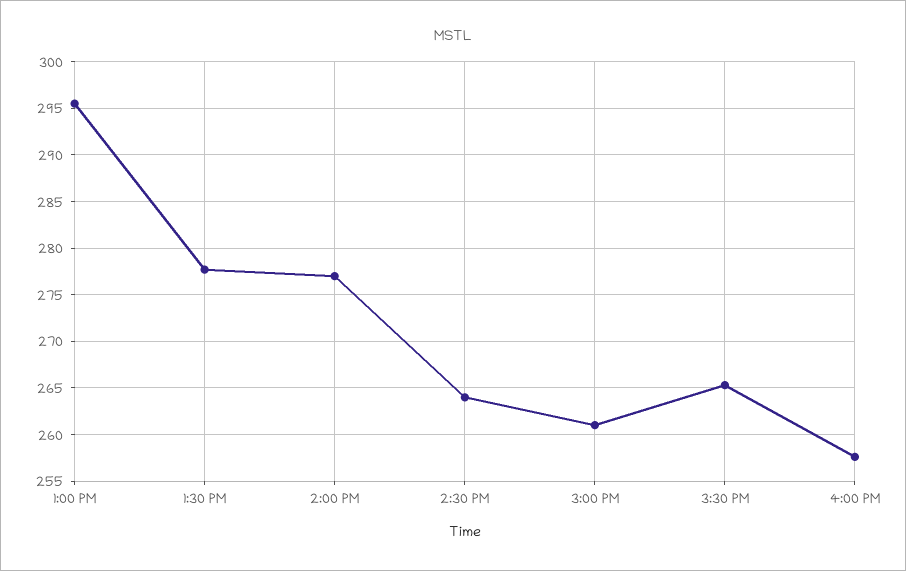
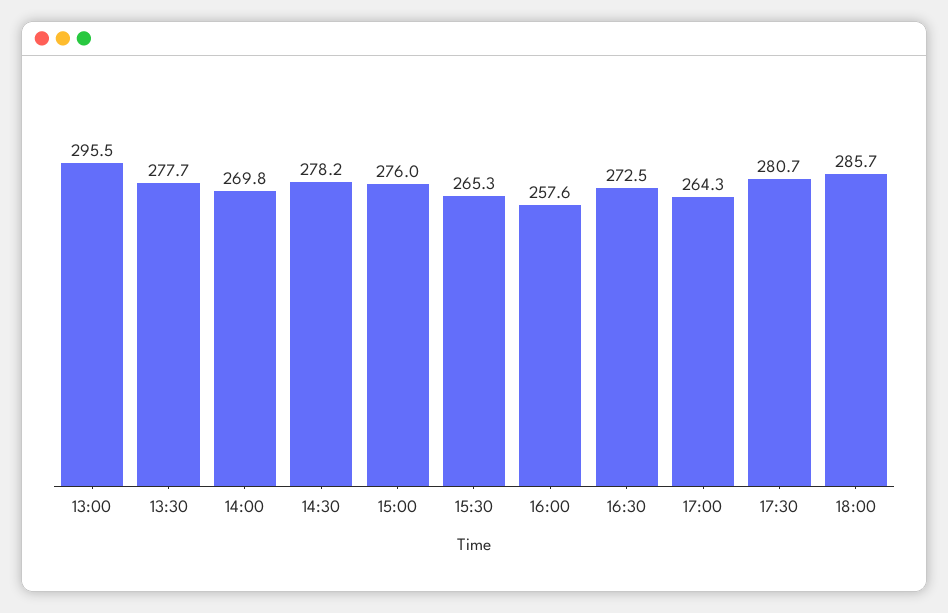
2:00 PM: 277 -> 269.8
2:30 PM: 264 -> 278.2
3:00 PM: 261 -> 276
16:30: none -> 272.5
17:00: none -> 264.3
17:30: none -> 280.7
18:00: none -> 285.7

